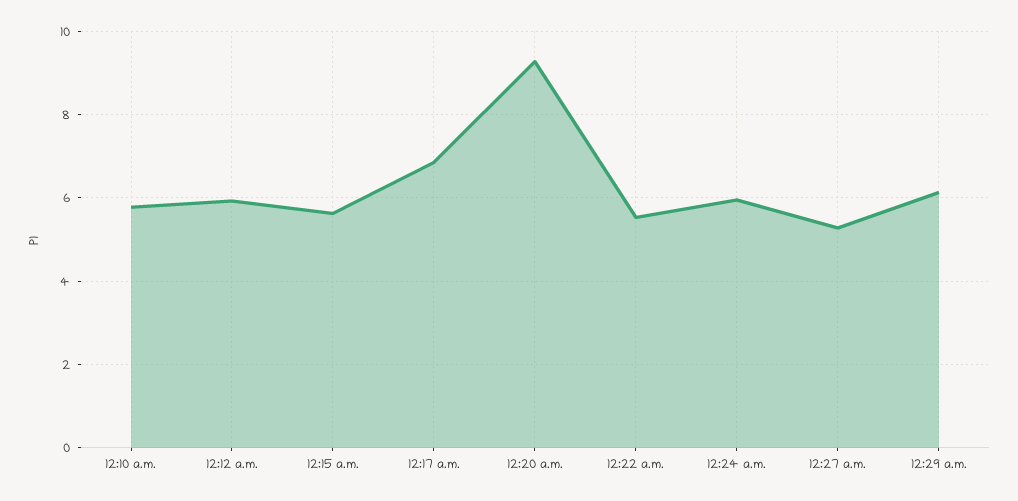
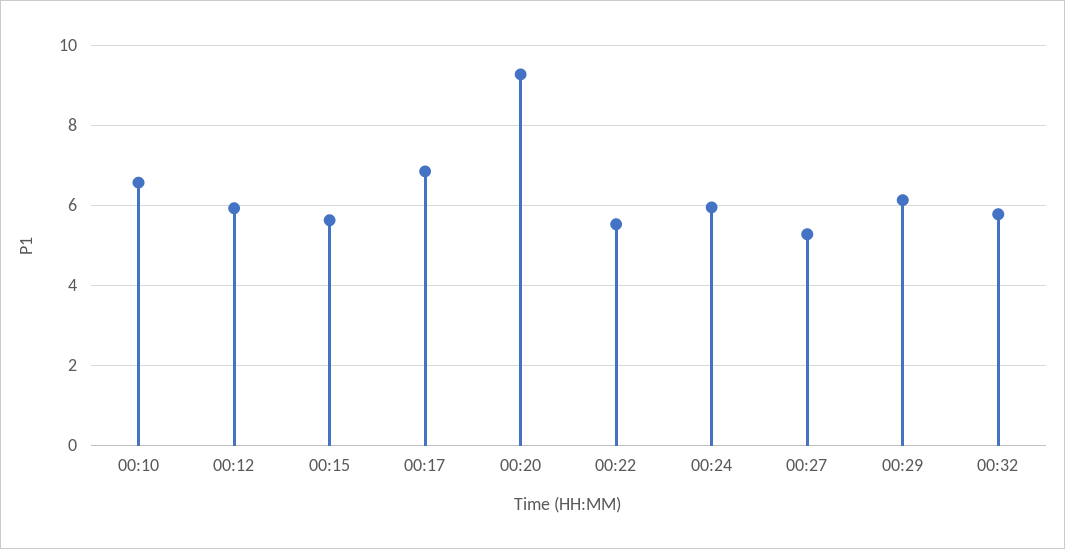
12:10 a.m.: 5.8 -> 6.6
00:32: none -> 5.8

